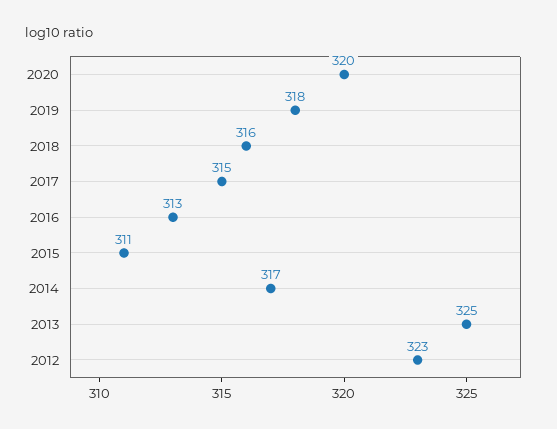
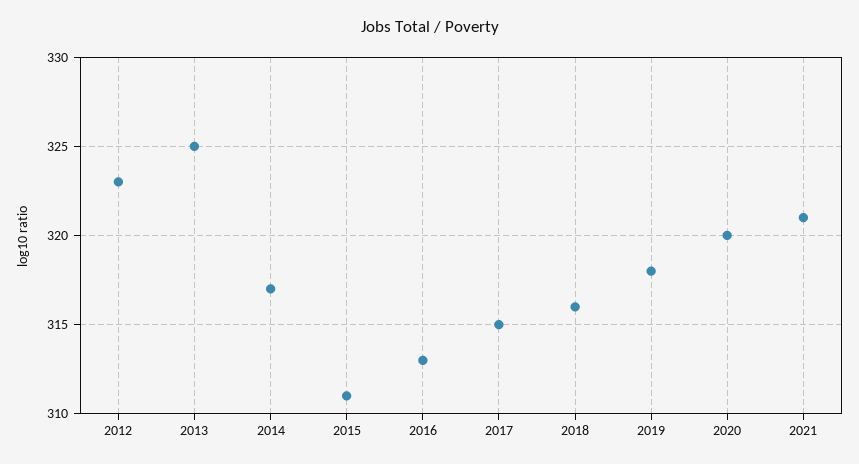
2021: none -> 321

